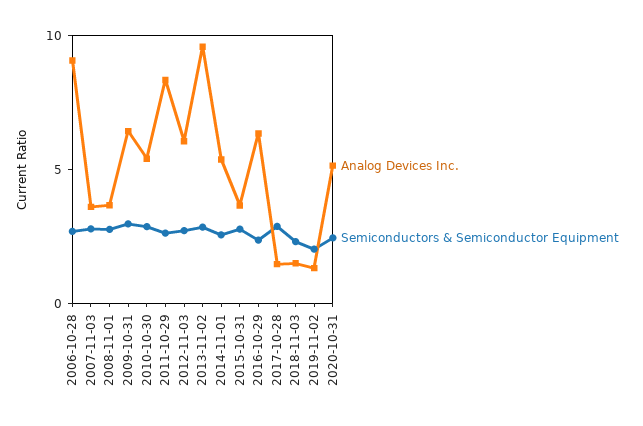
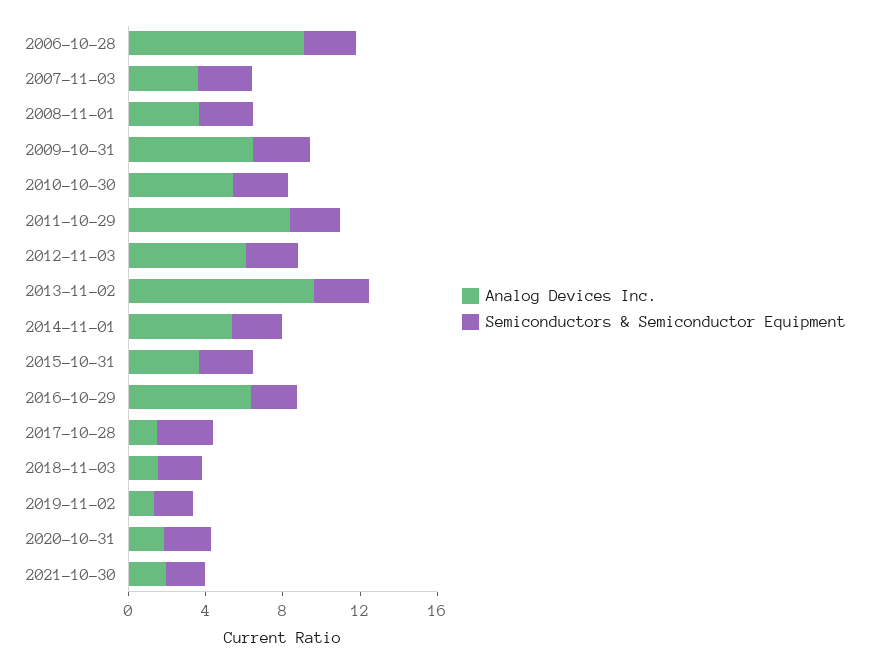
Analog Devices Inc., 2020-10-31: 5 -> 2
Analog Devices Inc., 2021-10-30: none -> 2
Semiconductors & Semiconductor Equipment, 2021-10-30: none -> 2

